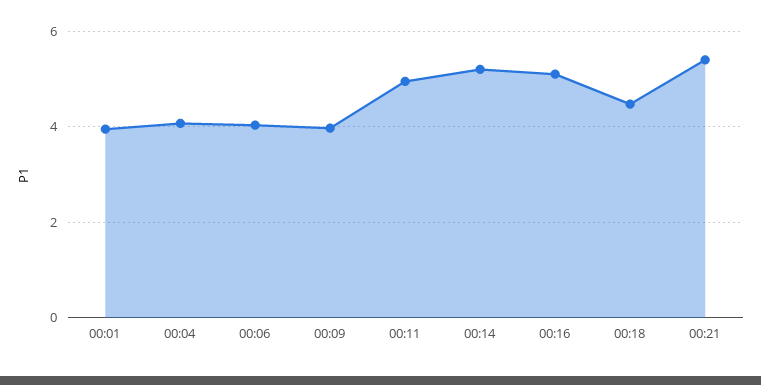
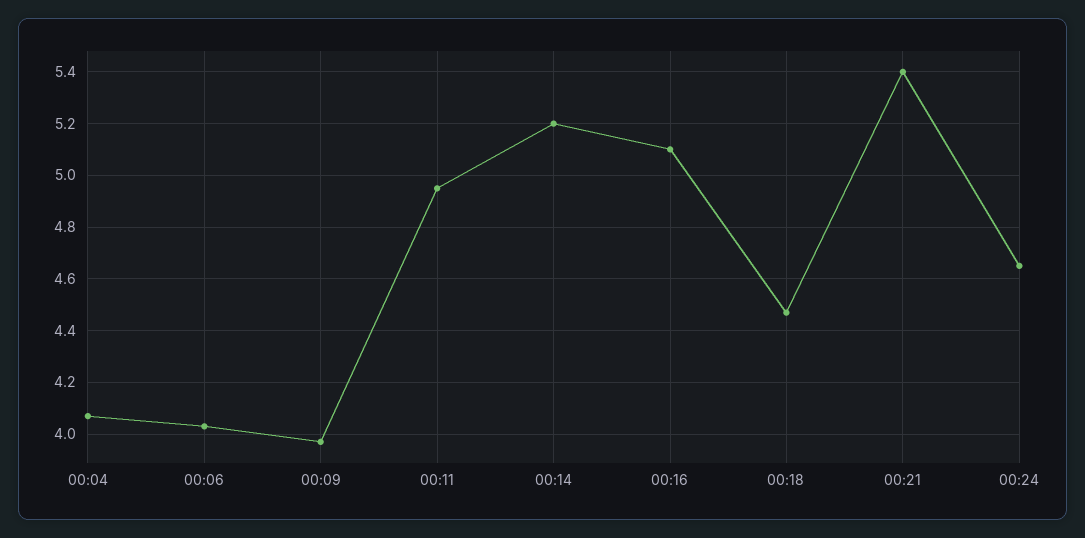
00:01: 4 -> none
00:24: none -> 4.65

